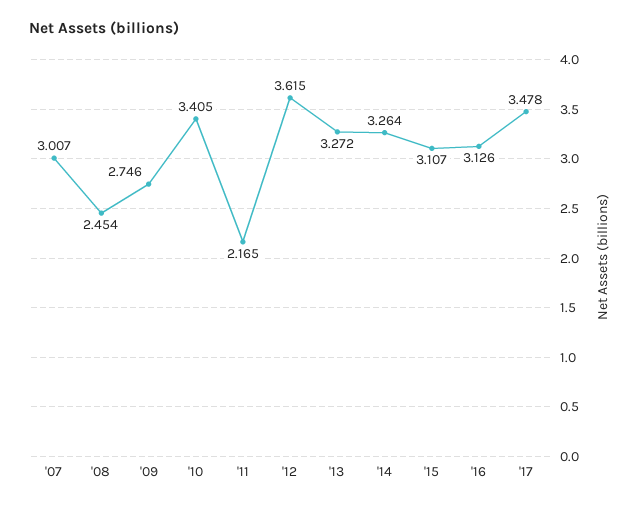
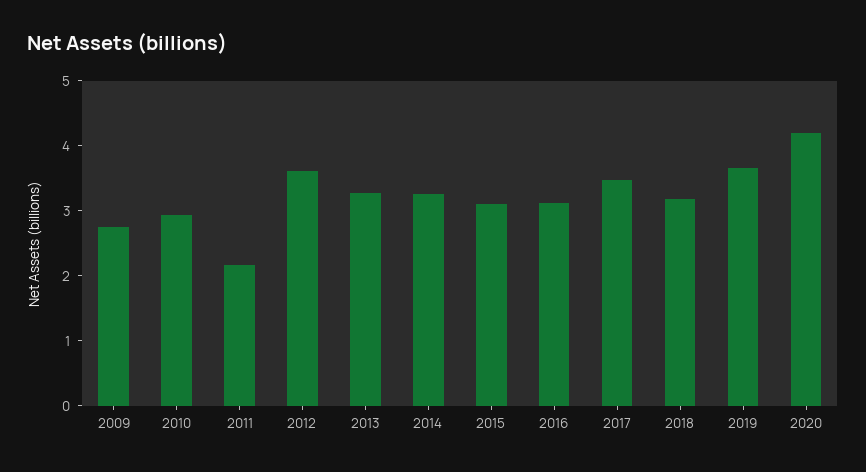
'07: 3.007 -> none
'08: 2.454 -> none
'10: 3.405 -> 3
2018: none -> 3.2
2019: none -> 3.6
2020: none -> 4.2

